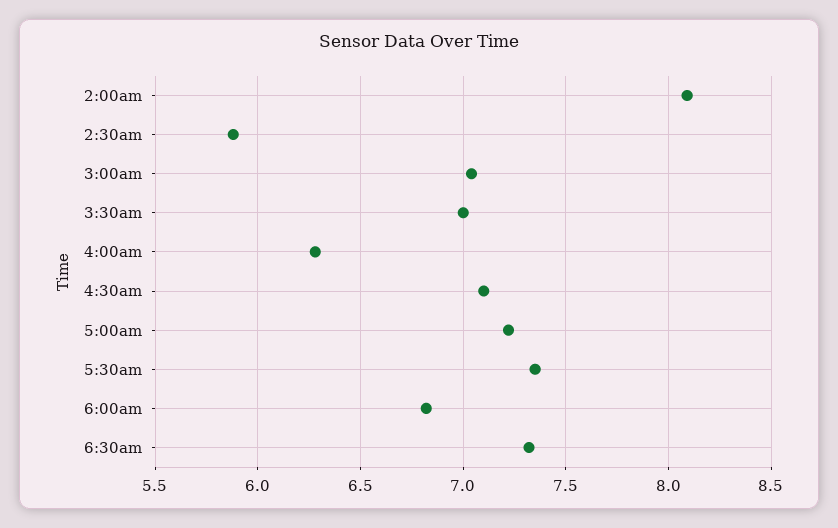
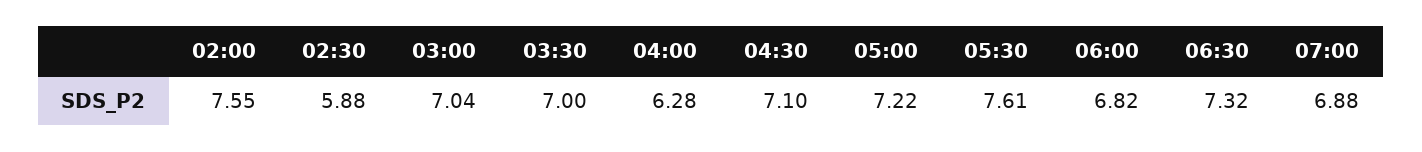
2:00am: 8.1 -> 7.55
5:30am: 7.35 -> 7.61
07:00: none -> 6.88

